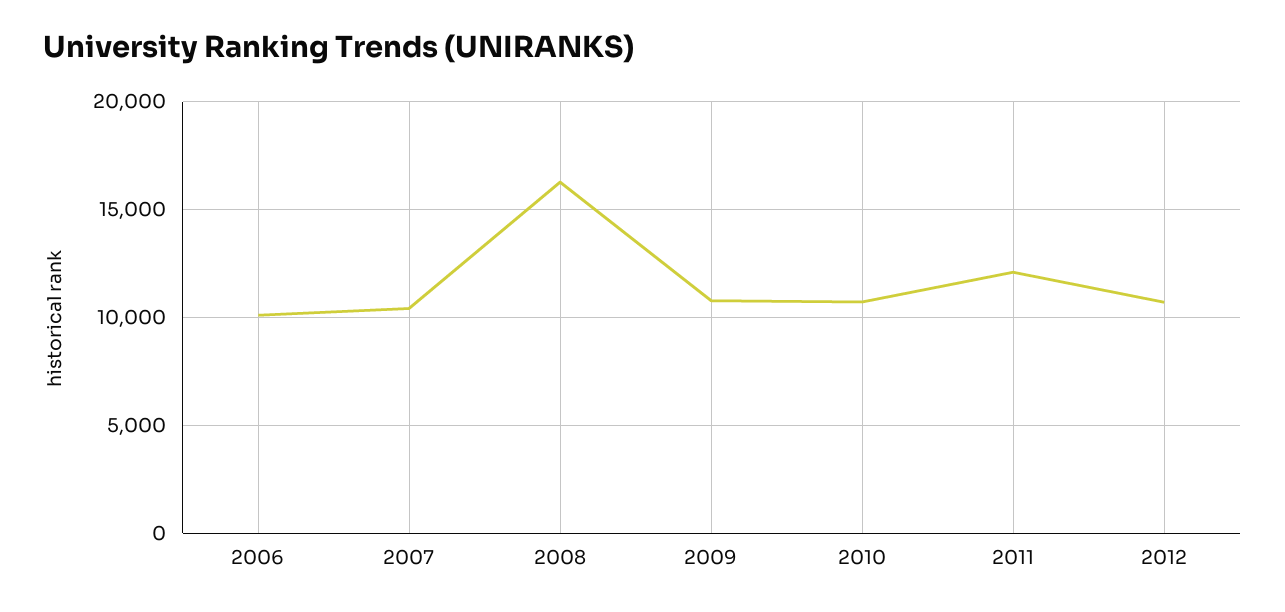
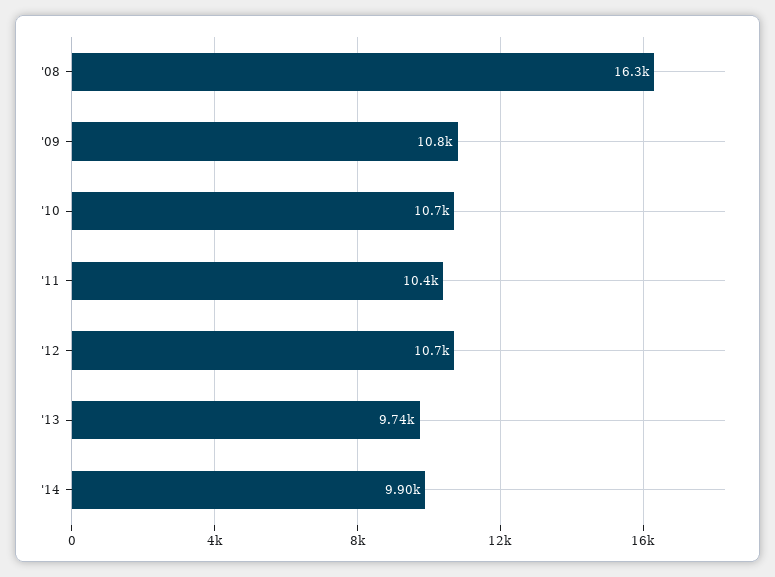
2006: 10000 -> none
2007: 10500 -> none
2011: 12000 -> 10400
'13: none -> 9740
'14: none -> 9900

